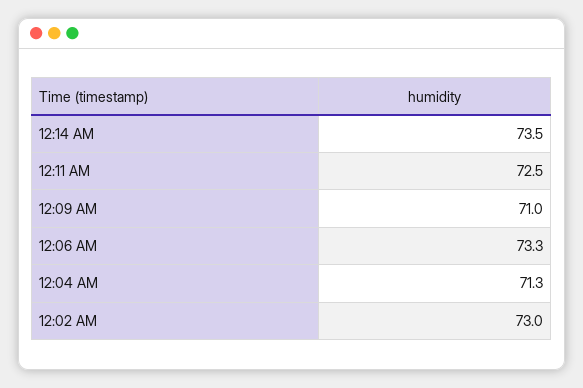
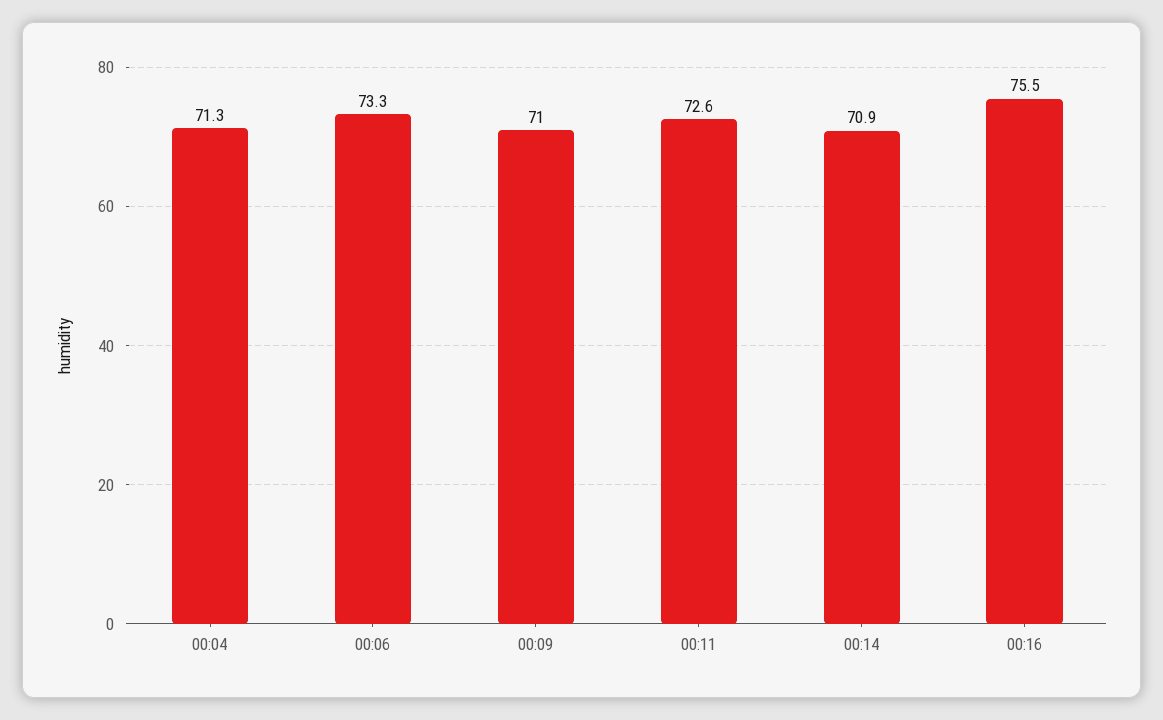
12:14 AM: 73.5 -> 70.9
12:11 AM: 72.5 -> 72.6
12:02 AM: 73 -> none
00:16: none -> 75.5

